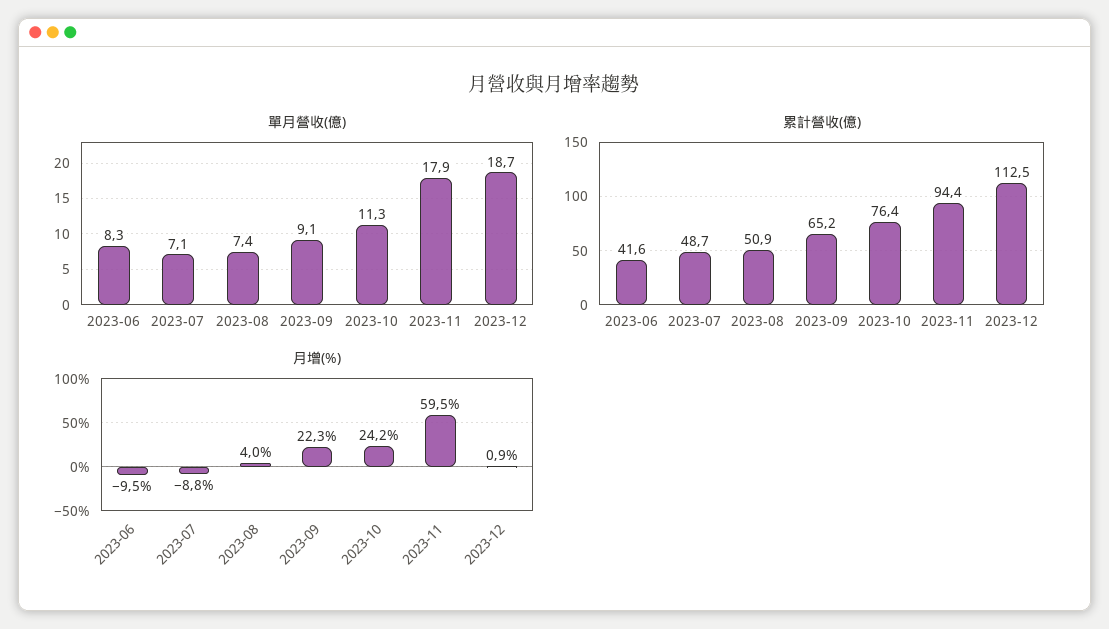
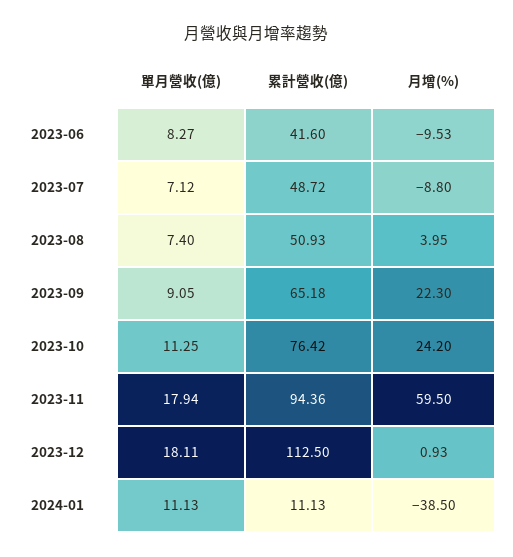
單月營收(億), 2023-12: 18.7 -> 18.11
單月營收(億), 2024-01: none -> 11.13
累計營收(億), 2024-01: none -> 11.13
月增(%), 2024-01: none -> -38.5

